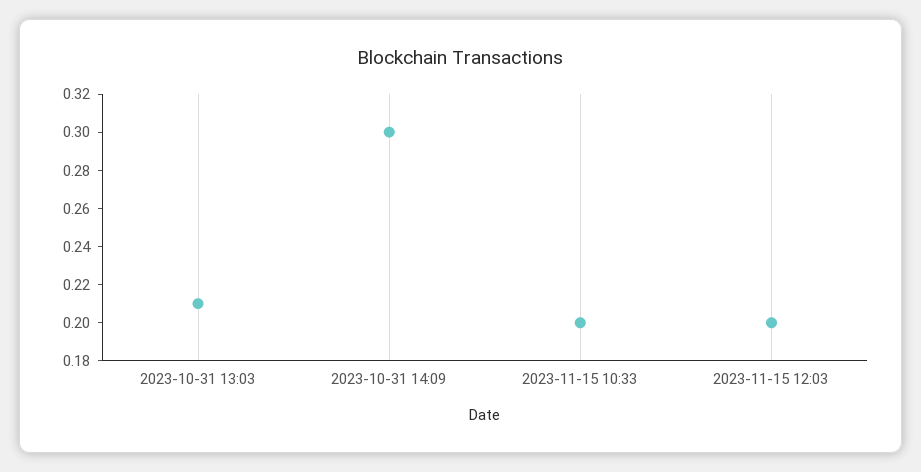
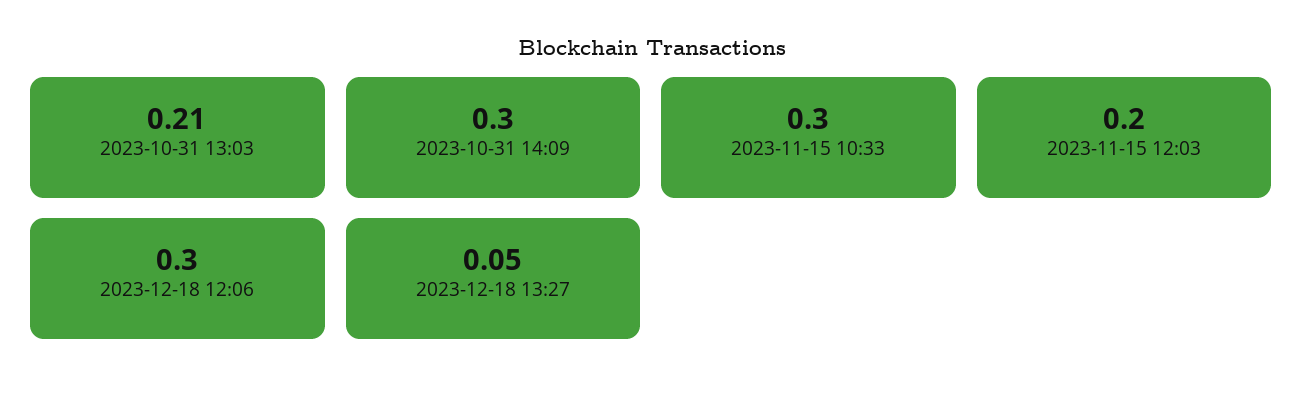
2023-11-15 10:33: 0.2 -> 0.3
2023-12-18 12:06: none -> 0.3
2023-12-18 13:27: none -> 0.05

